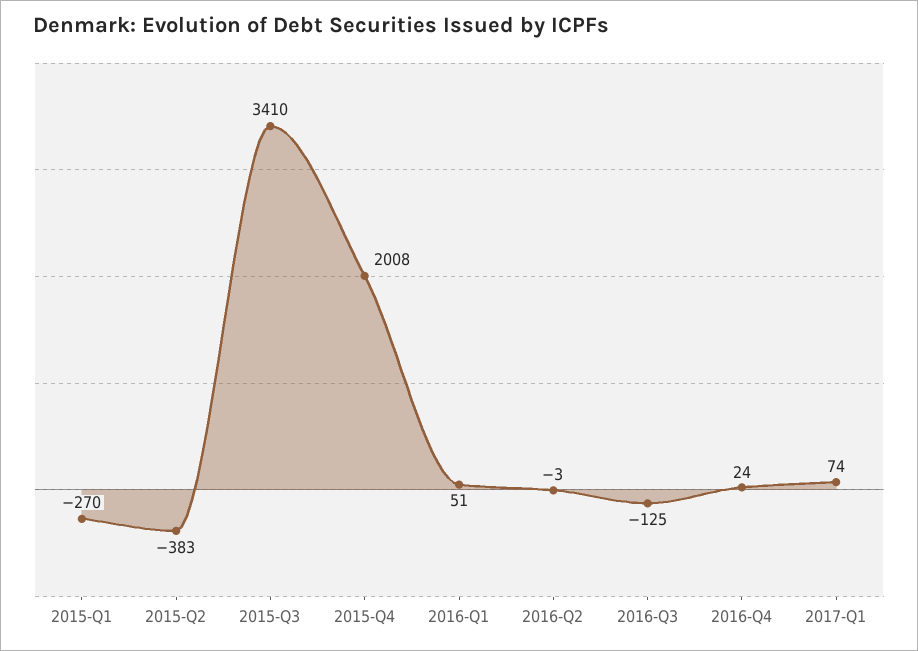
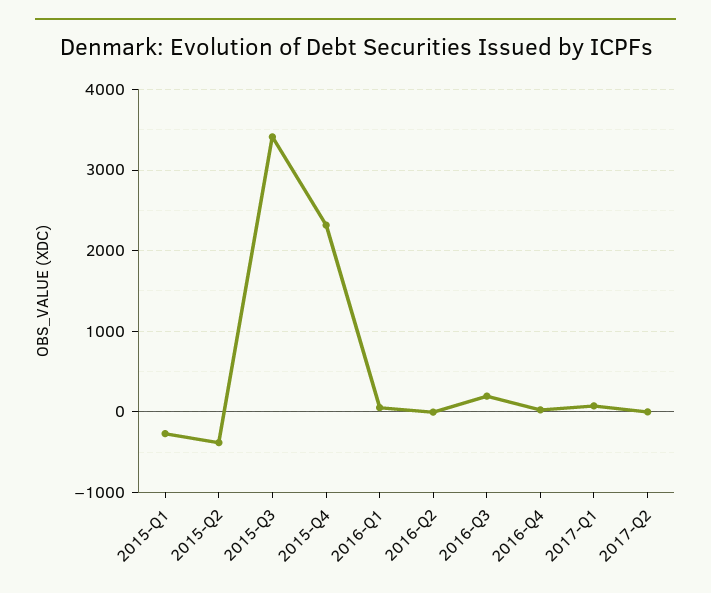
2015-Q4: 2008 -> 2300
2016-Q3: -125 -> 200
2017-Q2: none -> 0

